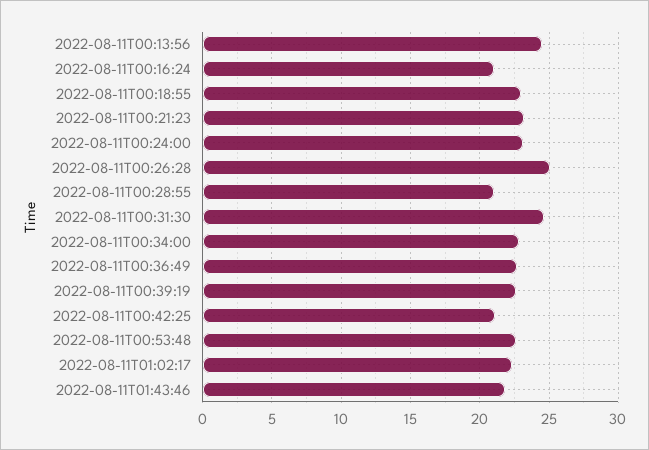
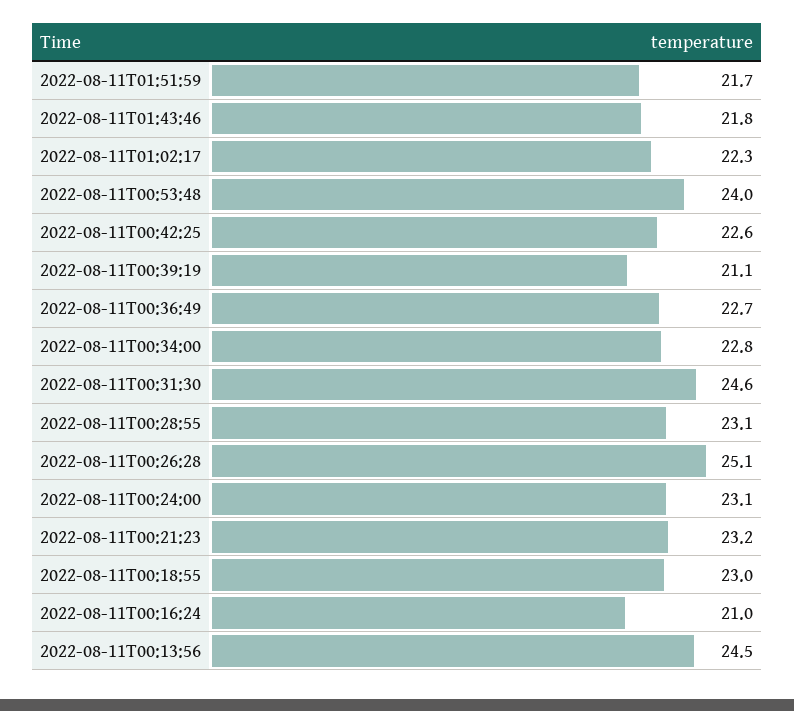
2022-08-11T00:28:55: 21 -> 23.1
2022-08-11T00:39:19: 22.5 -> 21.1
2022-08-11T00:42:25: 21 -> 22.6
2022-08-11T00:53:48: 22.5 -> 24
2022-08-11T01:51:59: none -> 21.7

